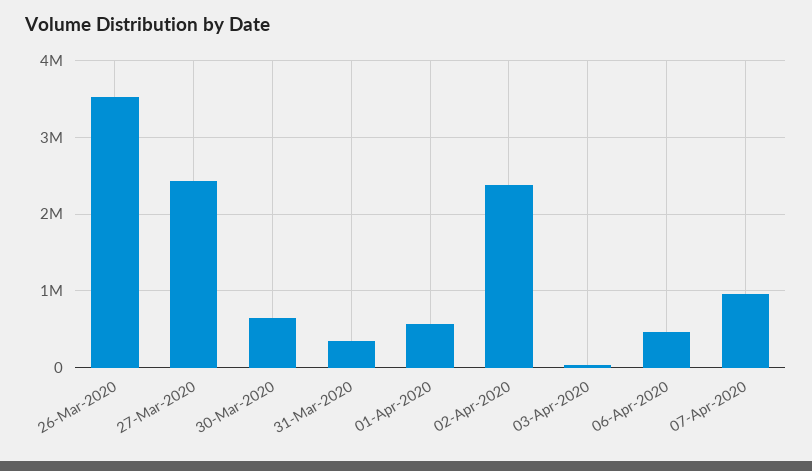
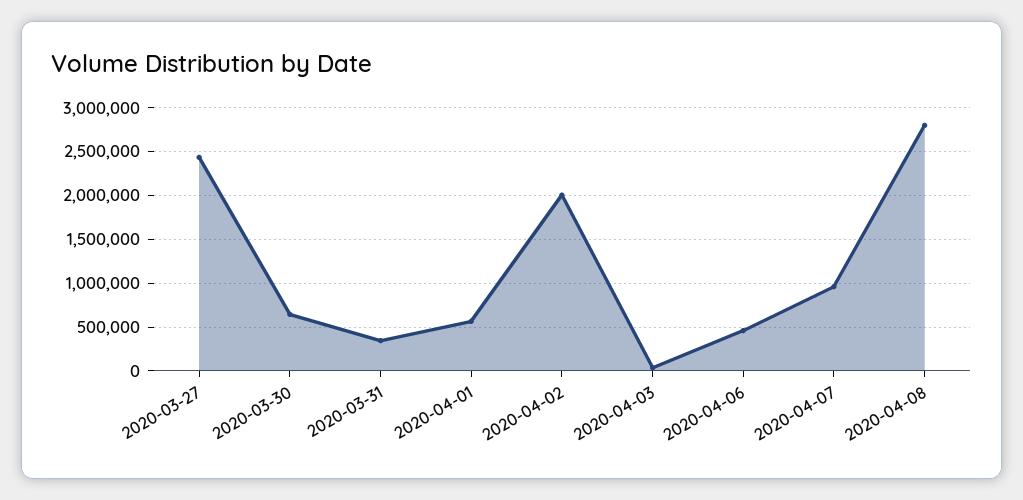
26-Mar-2020: 3500000 -> none
02-Apr-2020: 2400000 -> 2000000
2020-04-08: none -> 2800000

